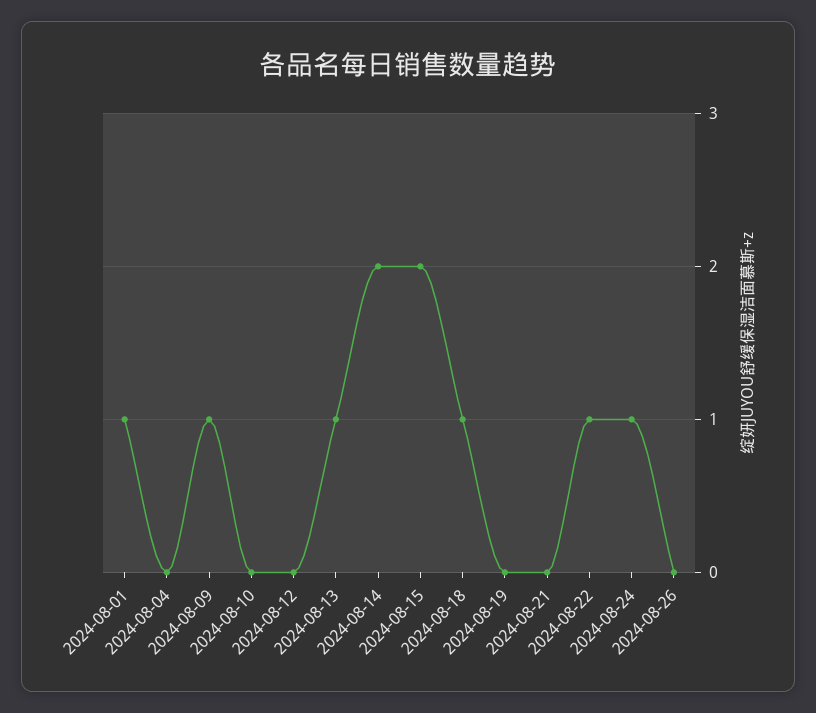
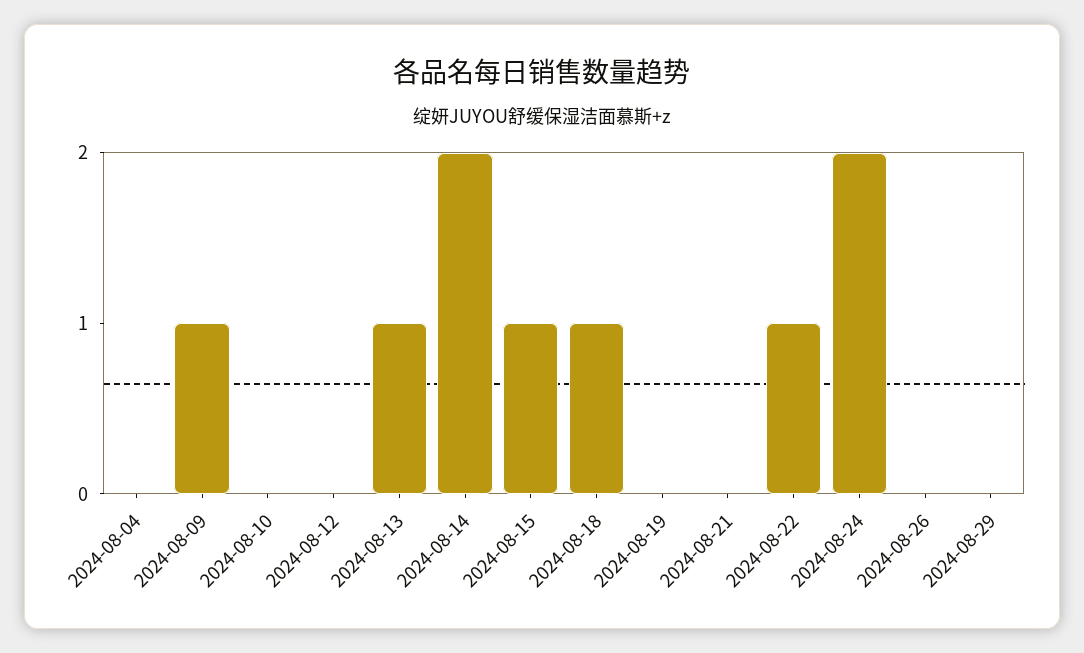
2024-08-01: 1 -> none
2024-08-15: 2 -> 1
2024-08-24: 1 -> 2
2024-08-29: none -> 0

